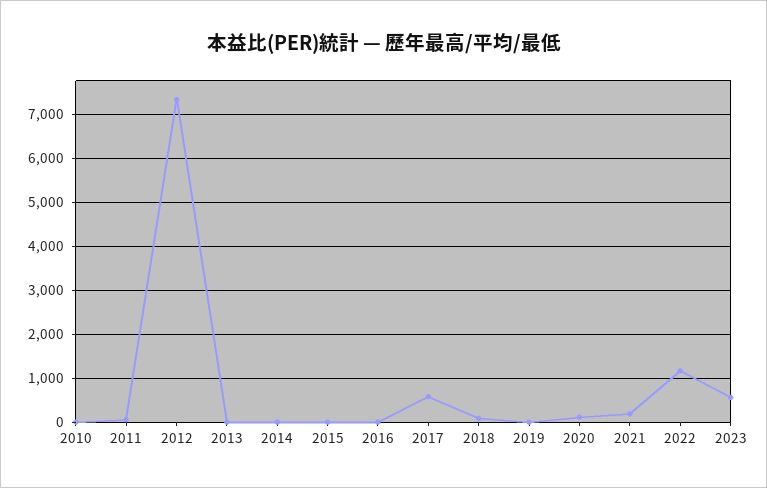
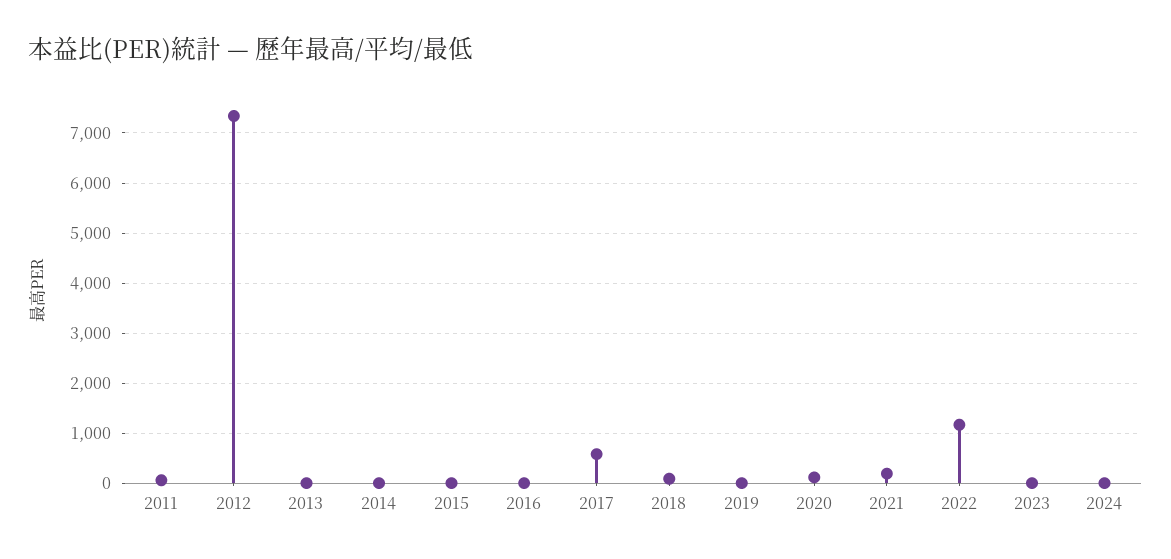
2010: 0 -> none
2023: 600 -> 0
2024: none -> 0

